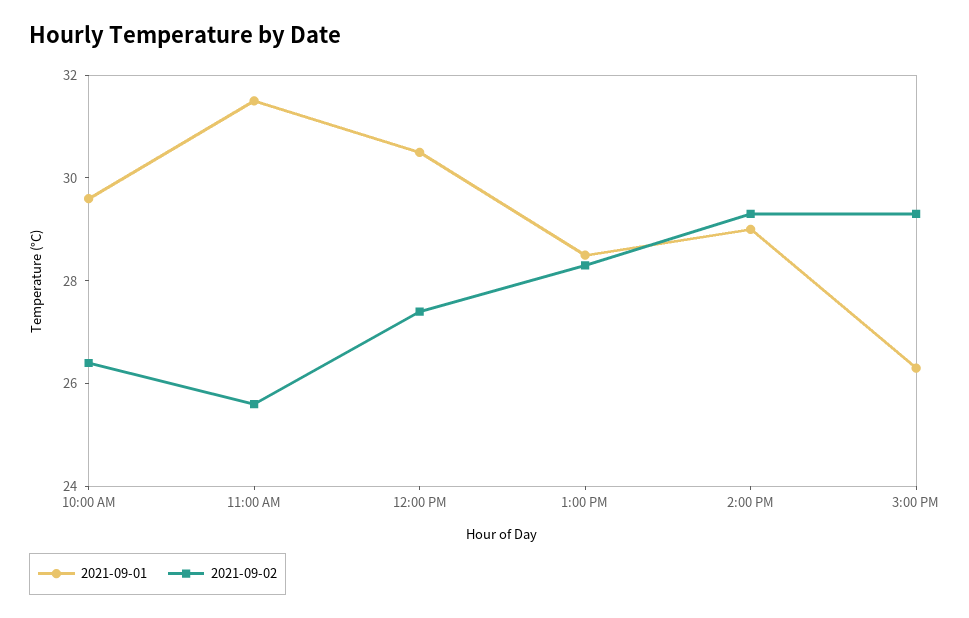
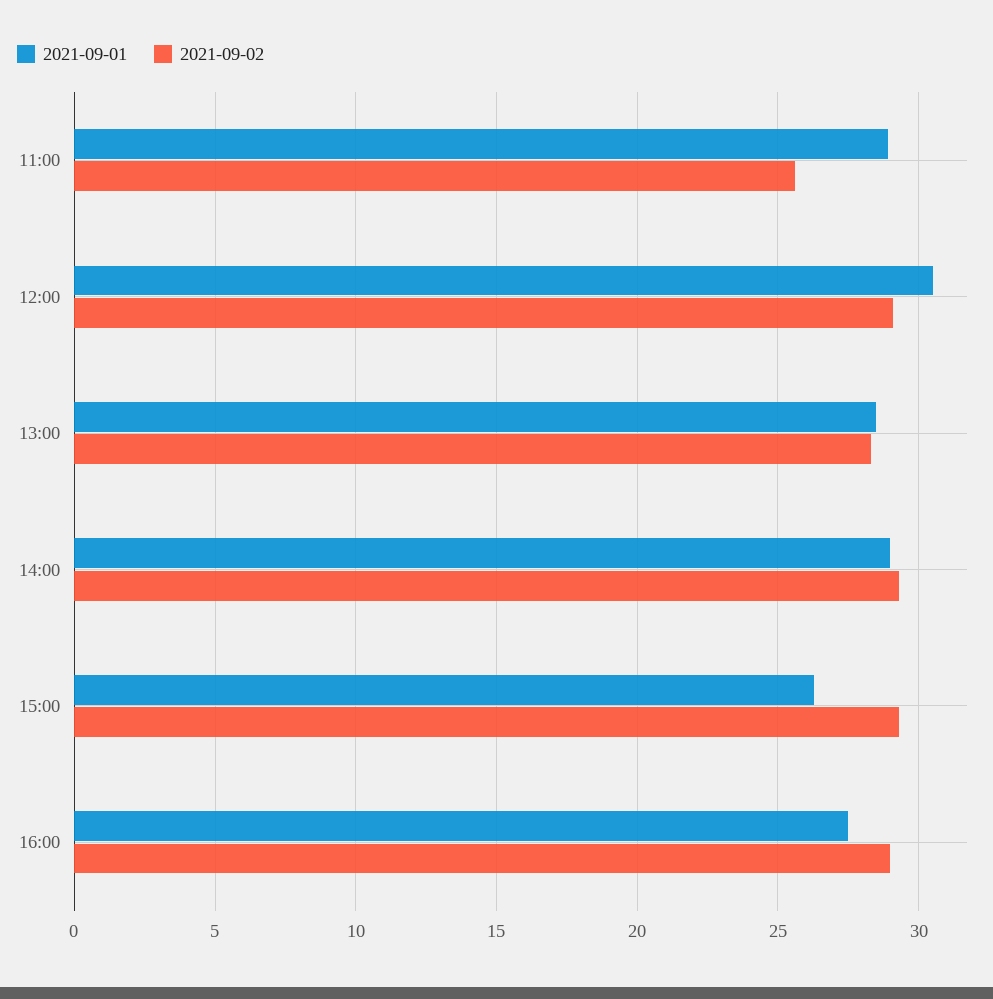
2021-09-01, 10:00 AM: 29.5 -> none
2021-09-02, 10:00 AM: 26.5 -> none
2021-09-01, 11:00 AM: 31.5 -> 29
2021-09-02, 12:00 PM: 27.5 -> 29
2021-09-01, 16:00: none -> 27.5
2021-09-02, 16:00: none -> 29

